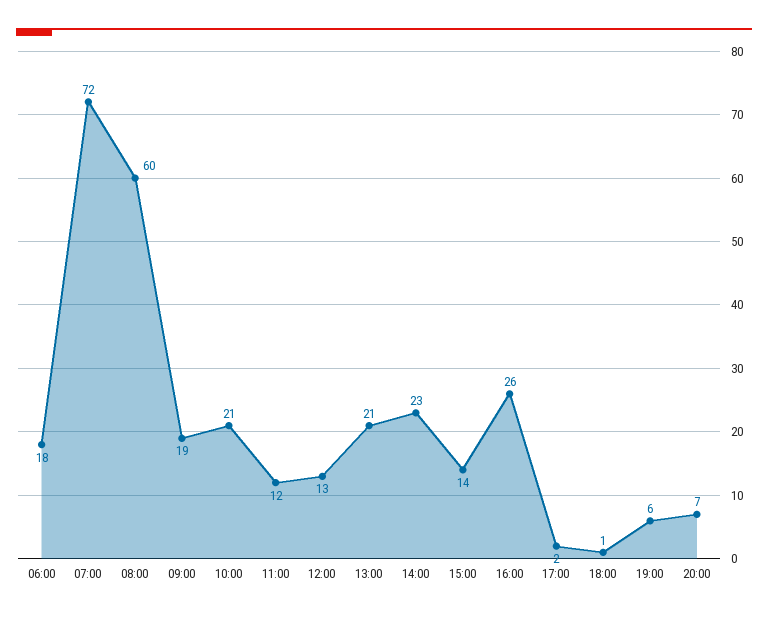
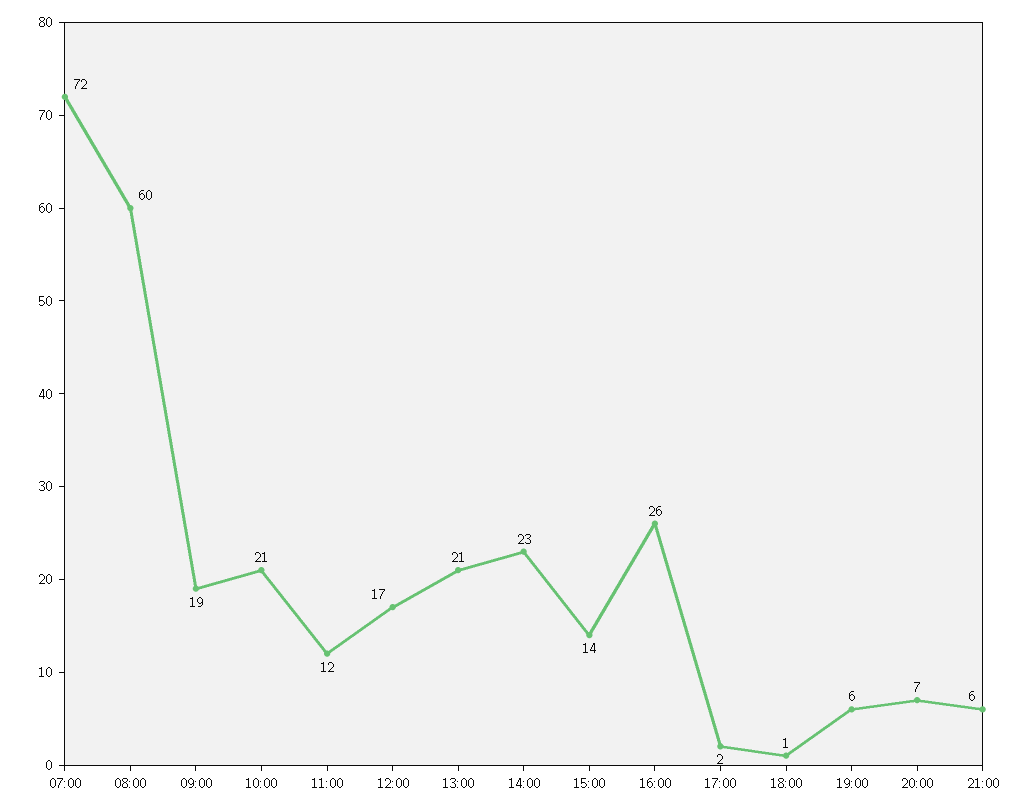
06:00: 18 -> none
12:00: 13 -> 17
21:00: none -> 6

